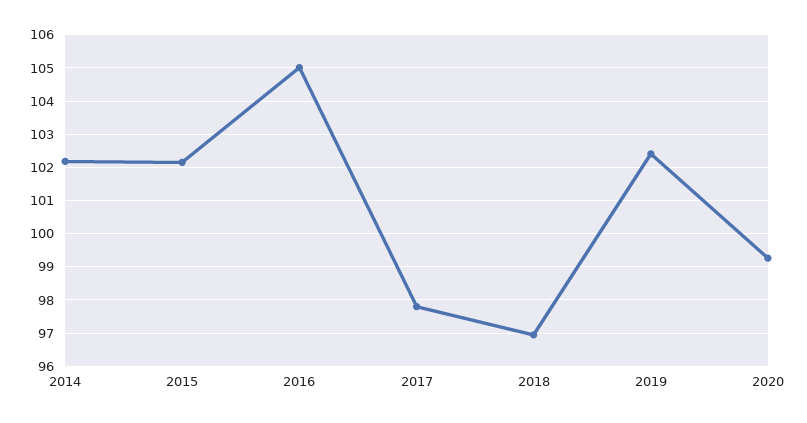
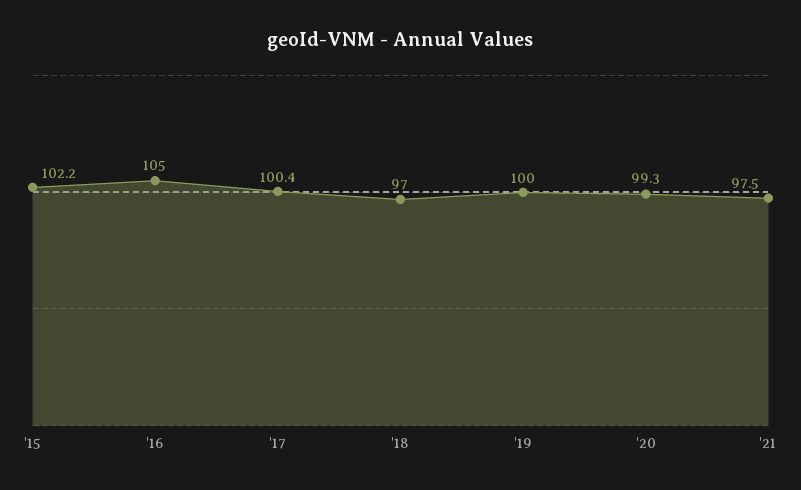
2014: 102.2 -> none
2017: 97.8 -> 100.4
2019: 102.4 -> 100
'21: none -> 97.5

